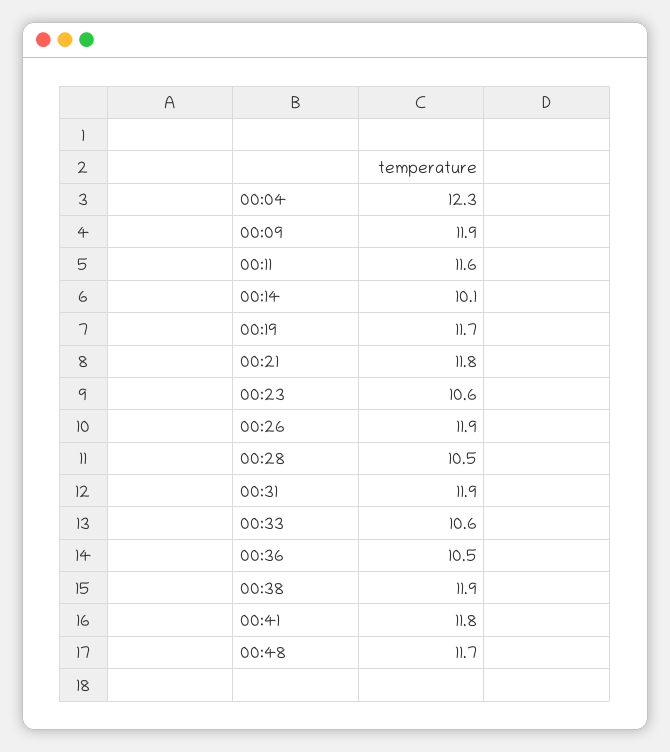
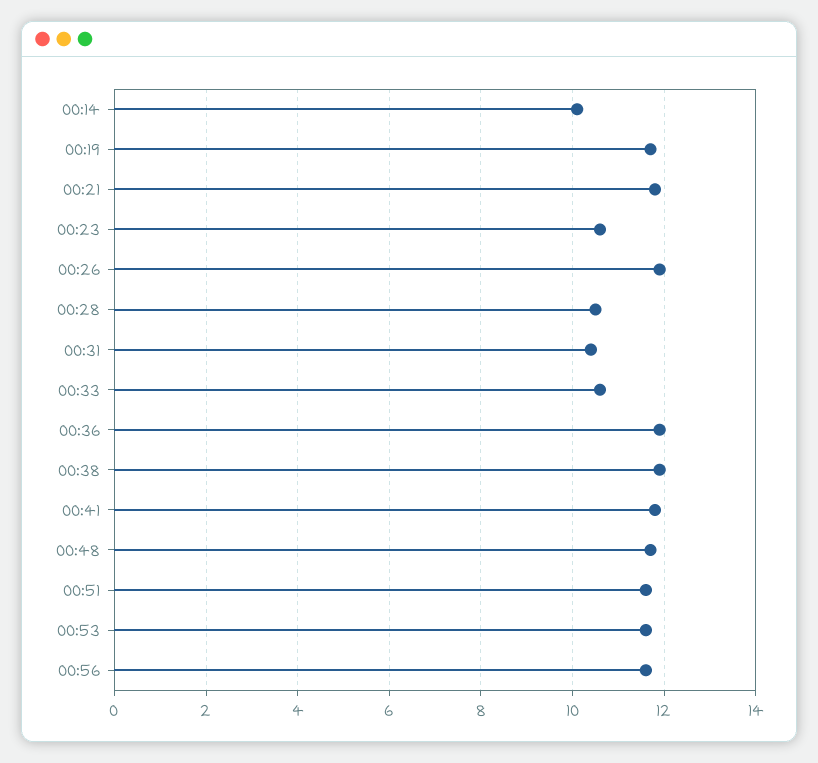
00:04: 12.3 -> none
00:09: 11.9 -> none
00:11: 11.6 -> none
00:31: 11.9 -> 10.5
00:36: 10.5 -> 12
00:51: none -> 11.5
00:53: none -> 11.5
00:56: none -> 11.5

